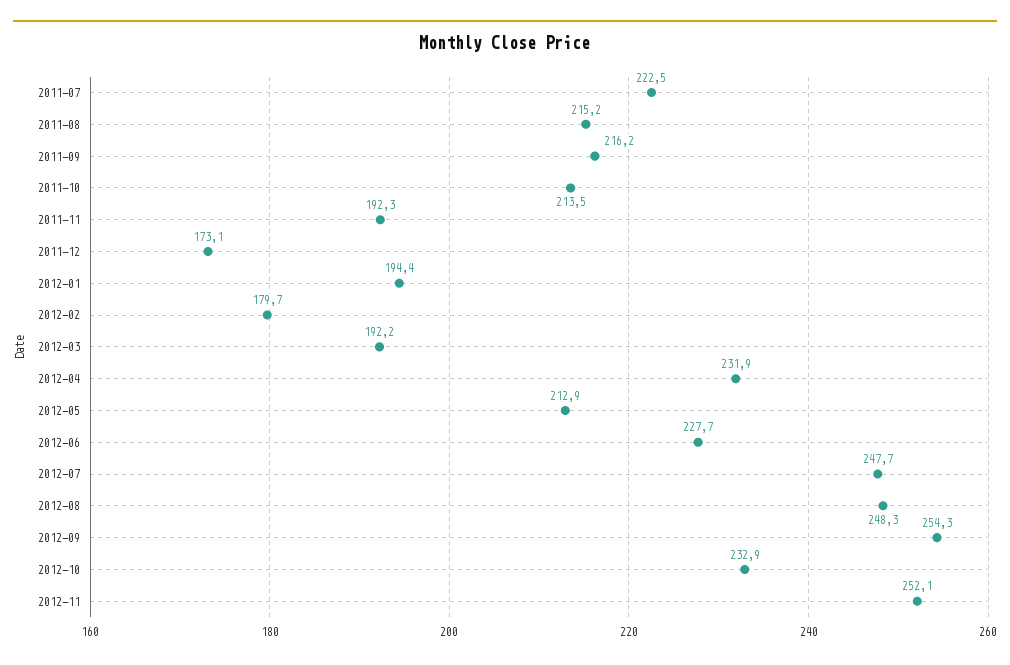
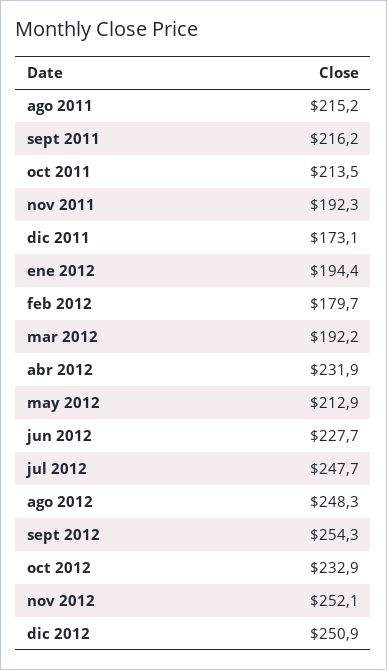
2011-07: 222.5 -> none
dic 2012: none -> 250.9

